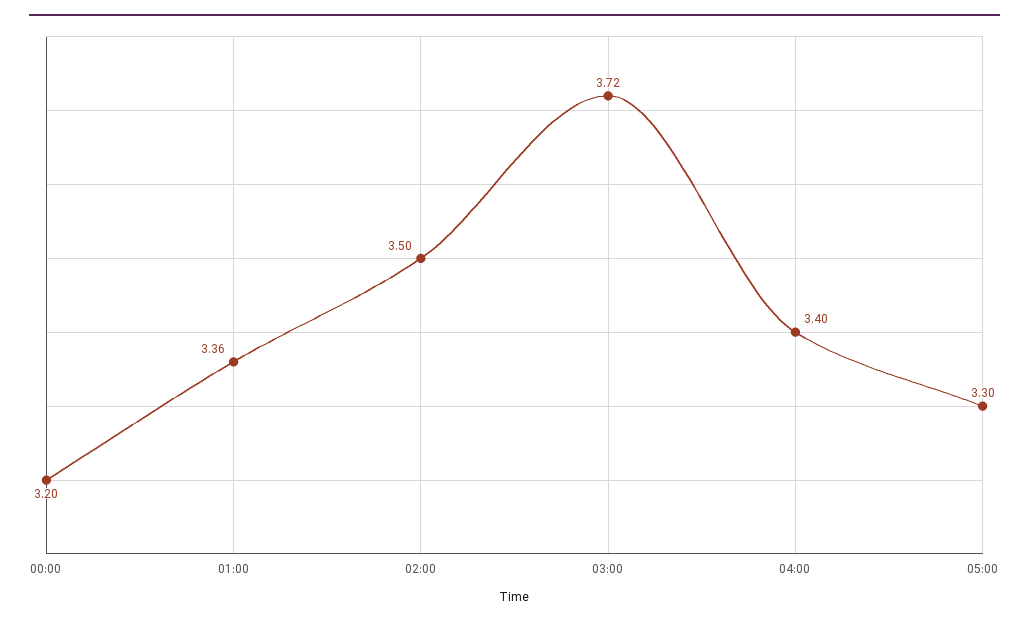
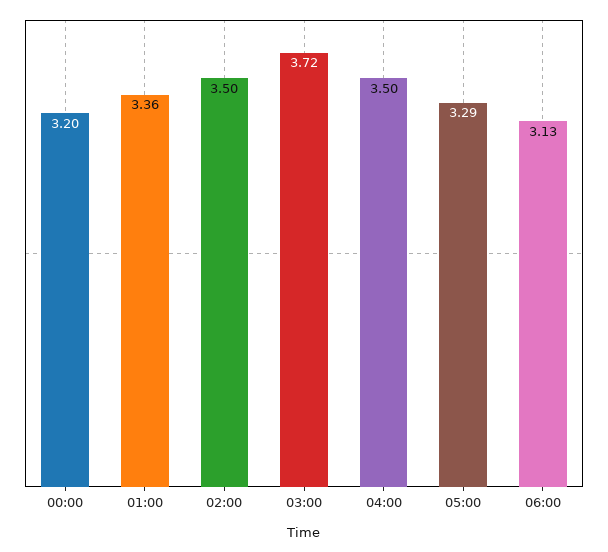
04:00: 3.4 -> 3.5
05:00: 3.3 -> 3.29
06:00: none -> 3.13

